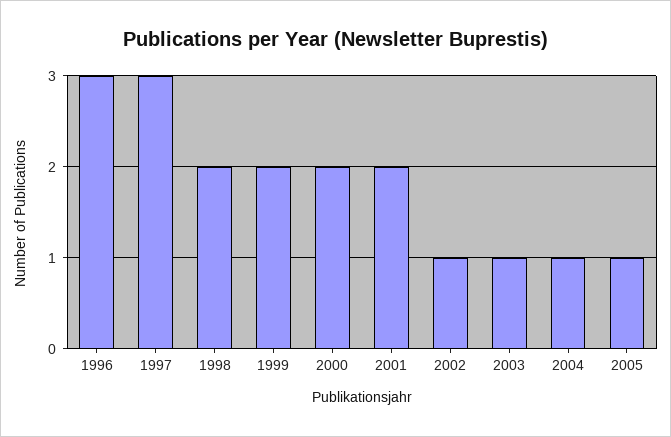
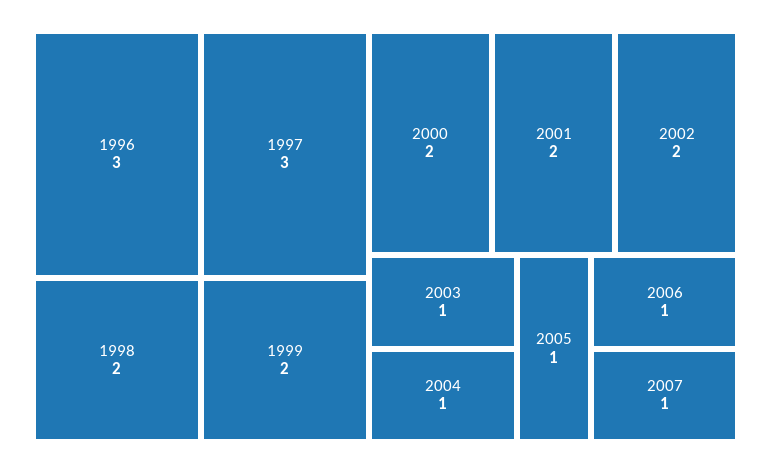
2002: 1 -> 2
2006: none -> 1
2007: none -> 1

